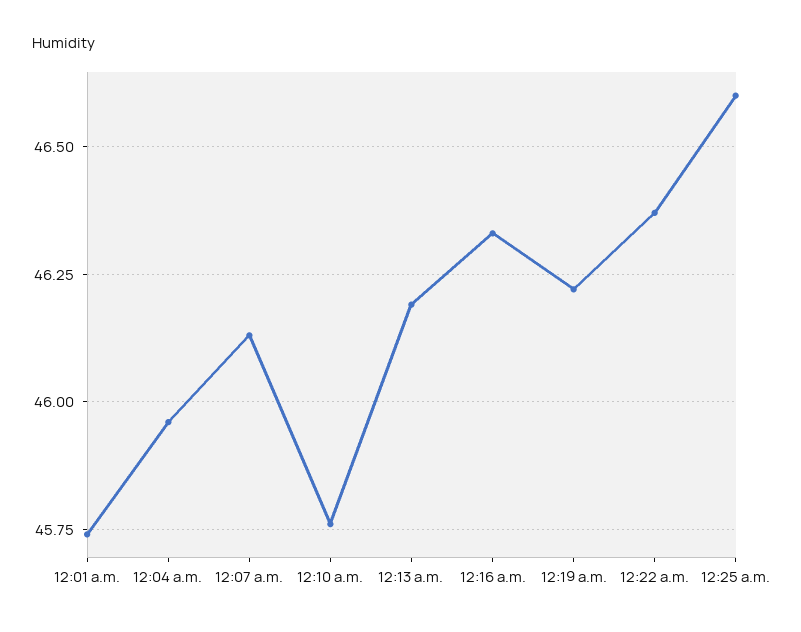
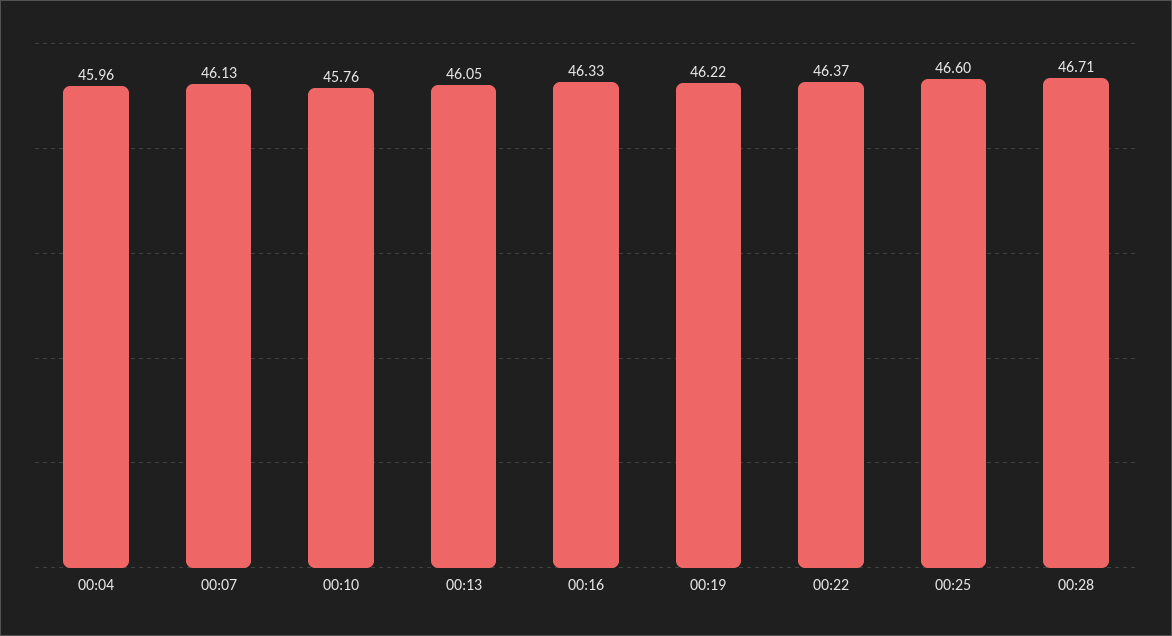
12:01 a.m.: 45.75 -> none
12:13 a.m.: 46.2 -> 46.05
00:28: none -> 46.71

